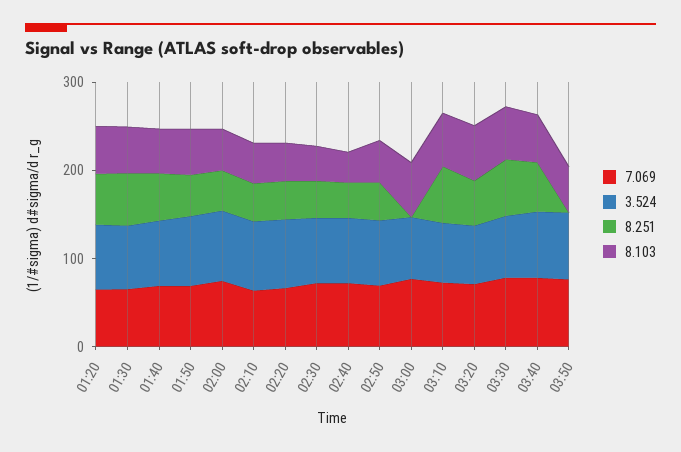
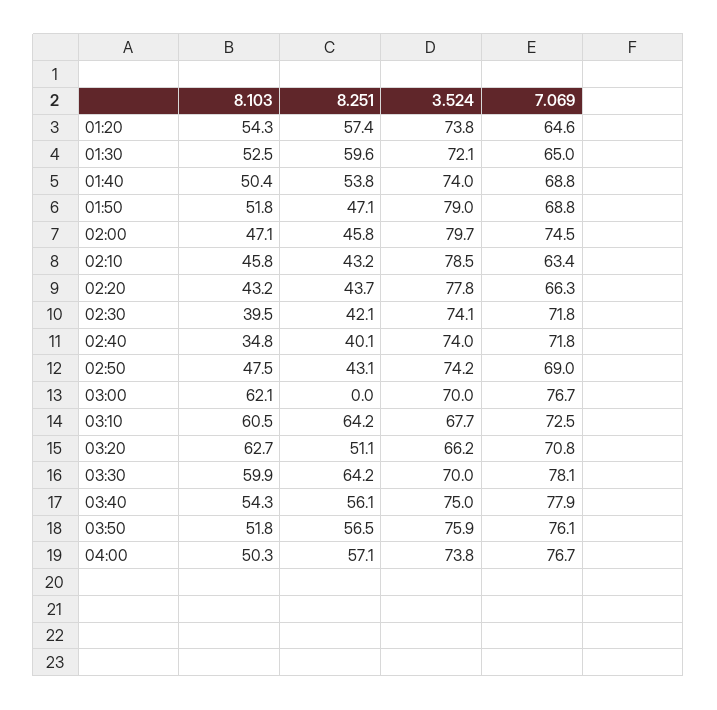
8.251, 03:50: 0 -> 56.5
8.103, 04:00: none -> 50.3
8.251, 04:00: none -> 57.1
3.524, 04:00: none -> 73.8
7.069, 04:00: none -> 76.7

